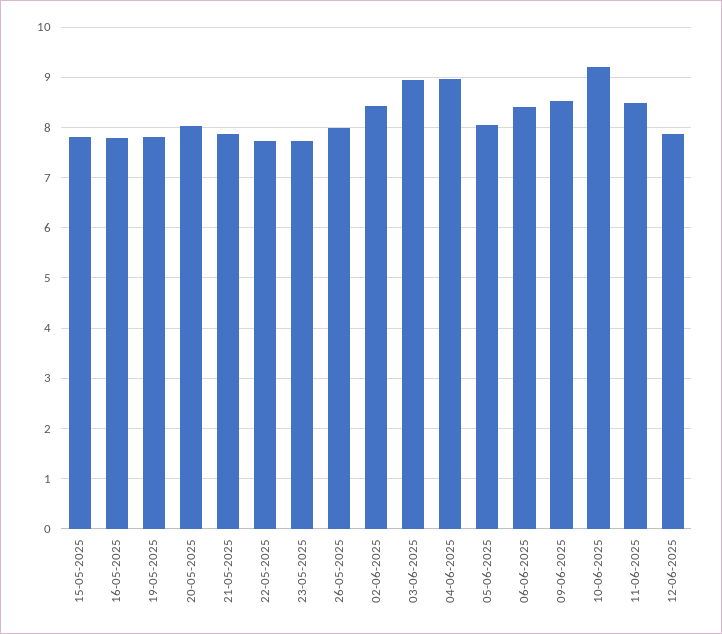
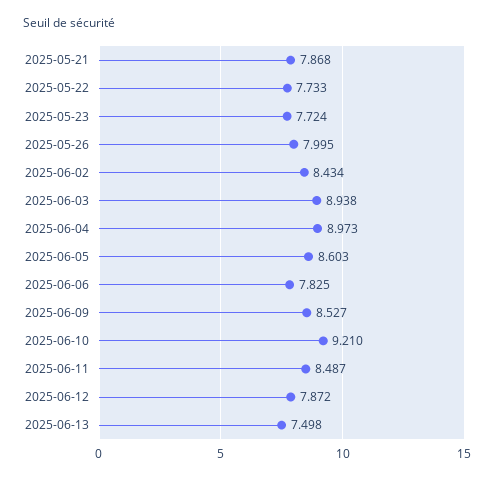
15-05-2025: 7.8 -> none
16-05-2025: 7.8 -> none
19-05-2025: 7.8 -> none
20-05-2025: 8 -> none
05-06-2025: 8 -> 8.603
06-06-2025: 8.4 -> 7.825
2025-06-13: none -> 7.498

